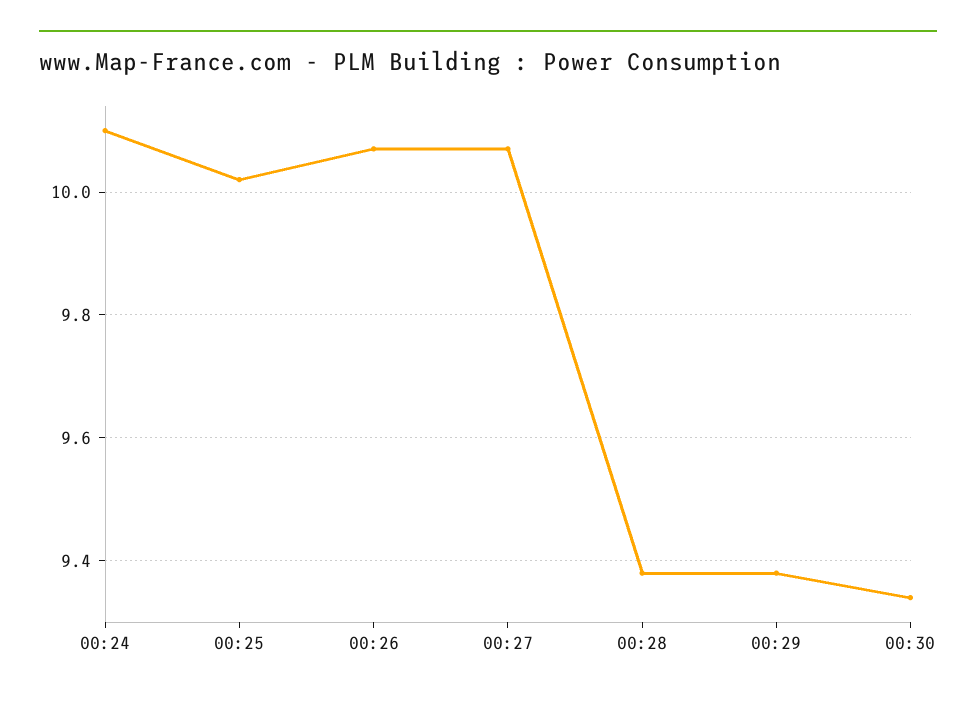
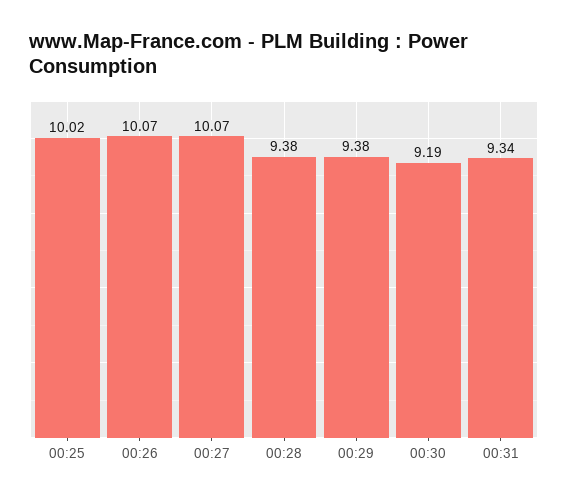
00:24: 10.1 -> none
00:30: 9.35 -> 9.19
00:31: none -> 9.34

